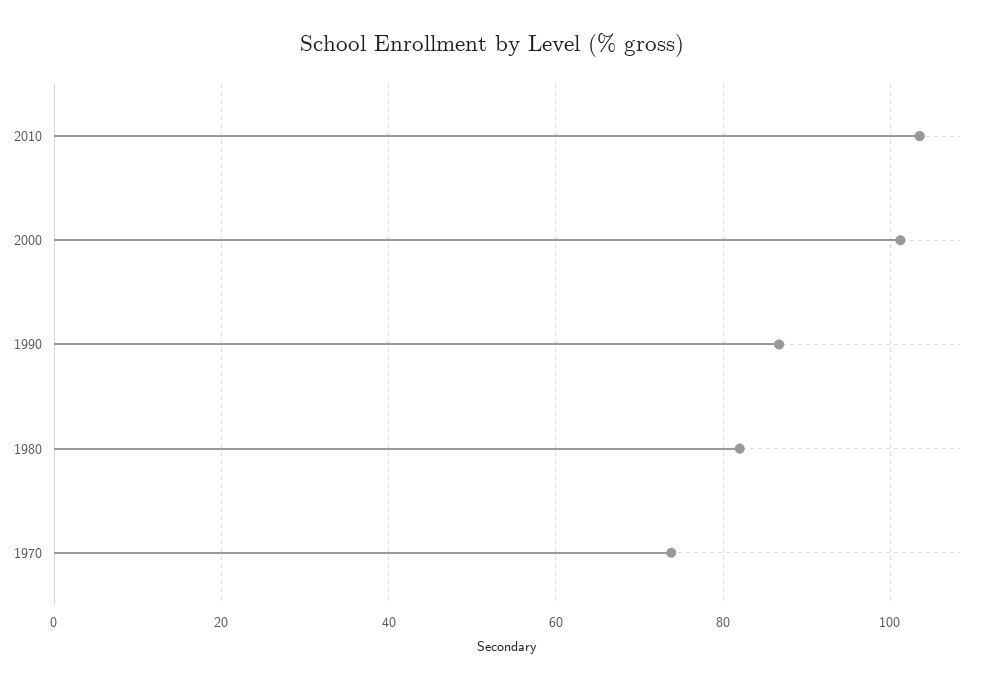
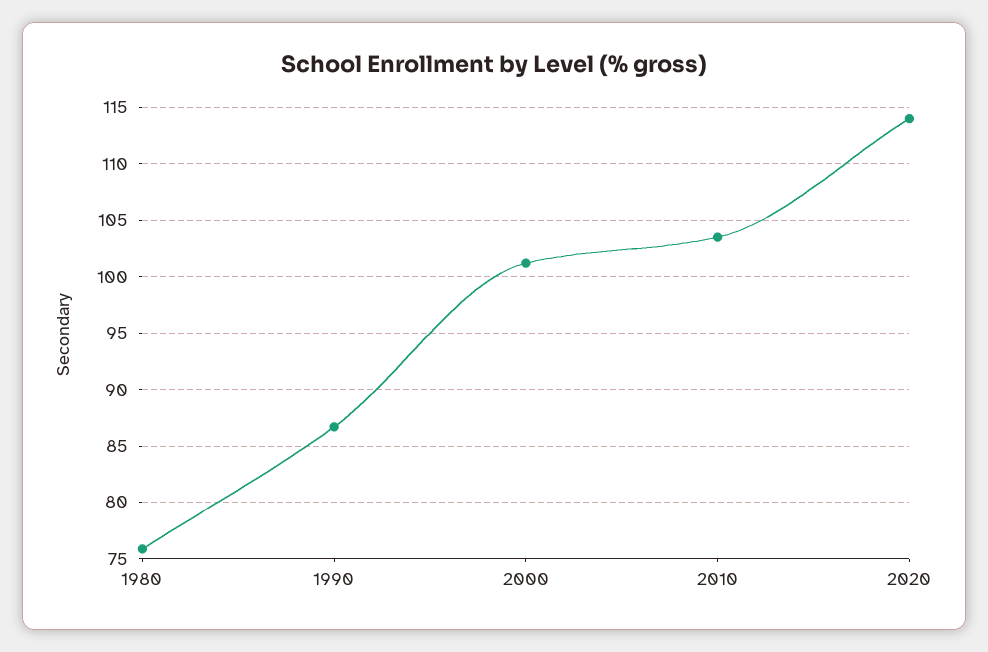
1980: 82 -> 76
1970: 74 -> none
2020: none -> 114

